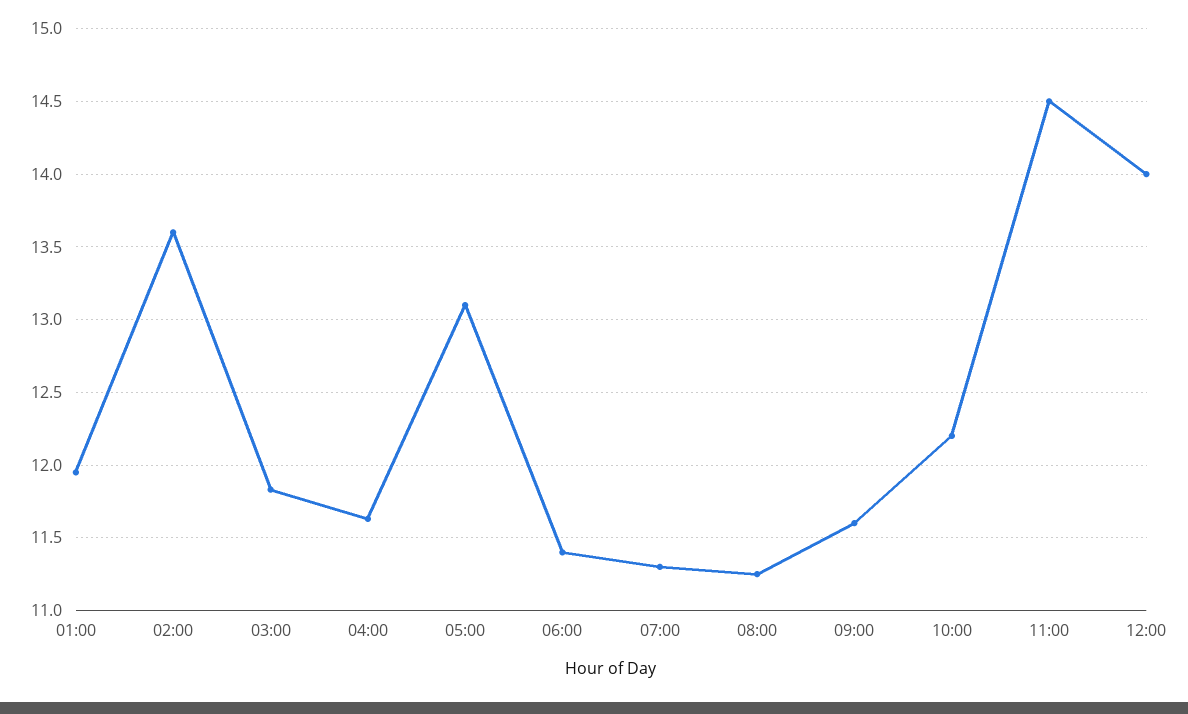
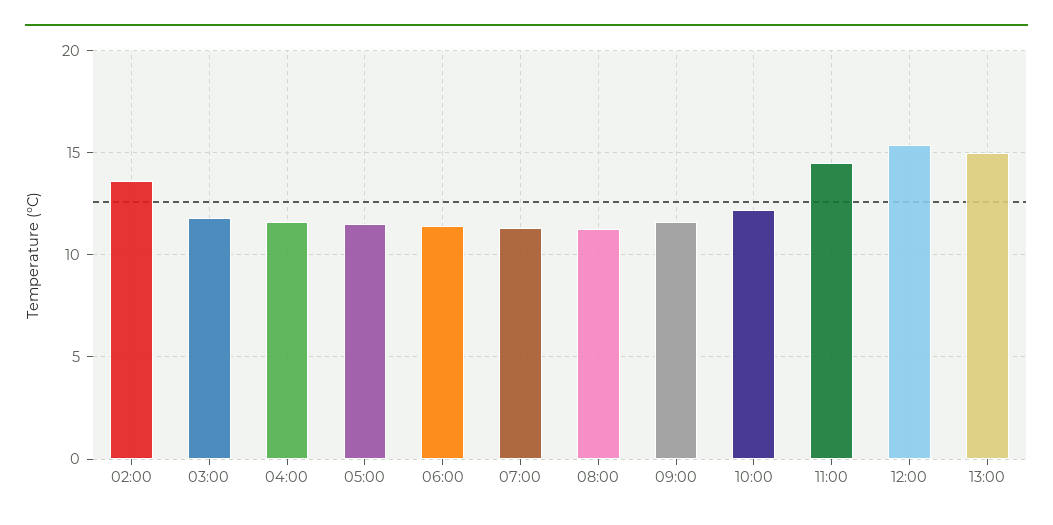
01:00: 11.95 -> none
05:00: 13.1 -> 11.5
12:00: 14 -> 15.5
13:00: none -> 15

